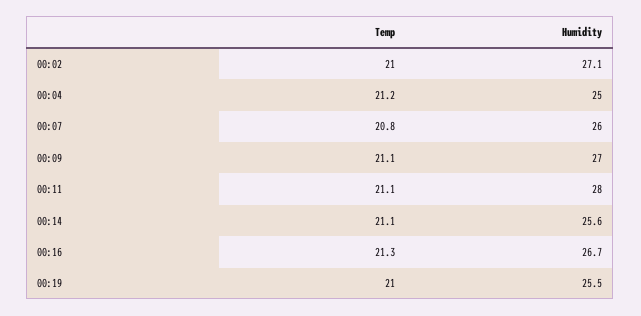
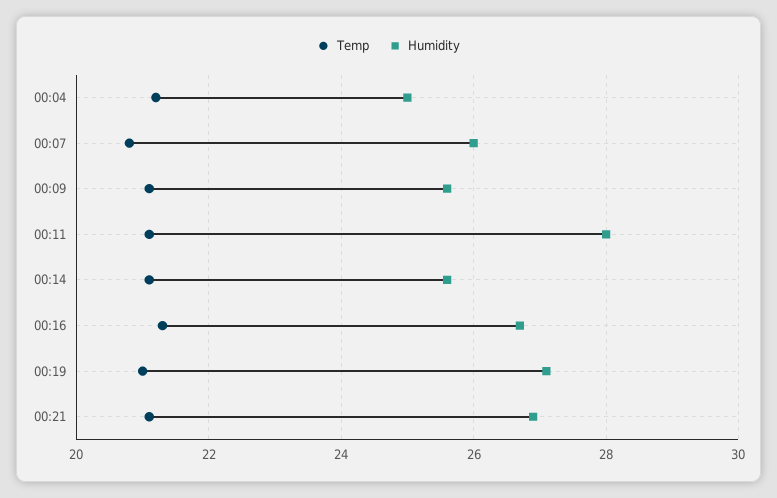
Temp, 00:02: 21 -> none
Humidity, 00:02: 27.1 -> none
Humidity, 00:09: 27 -> 25.5
Humidity, 00:19: 25.5 -> 27
Temp, 00:21: none -> 21
Humidity, 00:21: none -> 27

